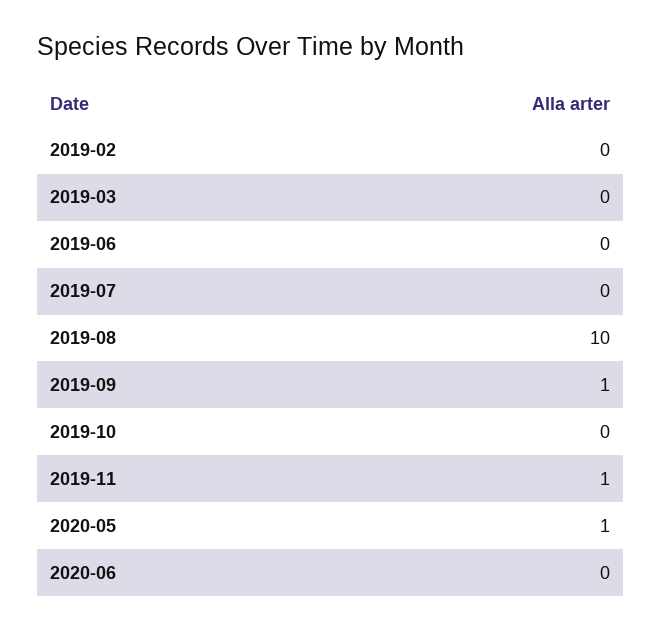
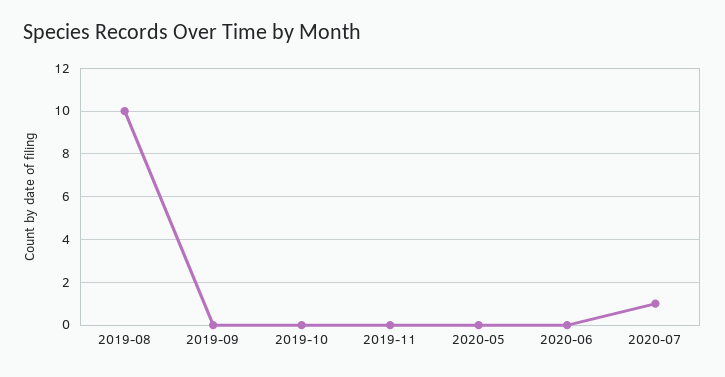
2019-02: 0 -> none
2019-03: 0 -> none
2019-06: 0 -> none
2019-07: 0 -> none
2019-09: 1 -> 0
2019-11: 1 -> 0
2020-05: 1 -> 0
2020-07: none -> 1

